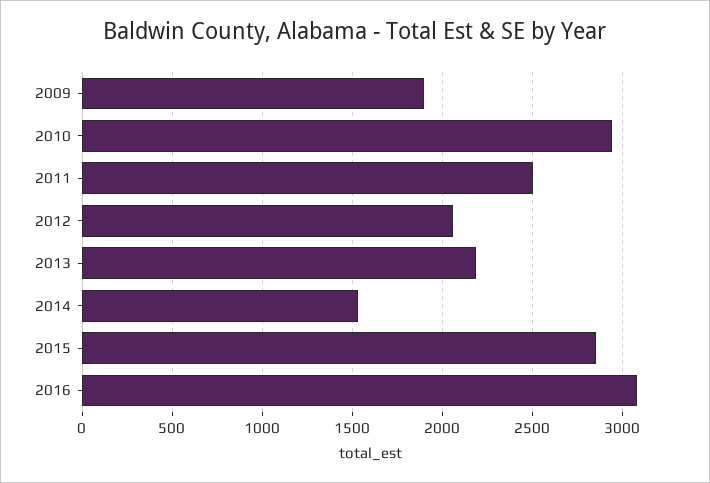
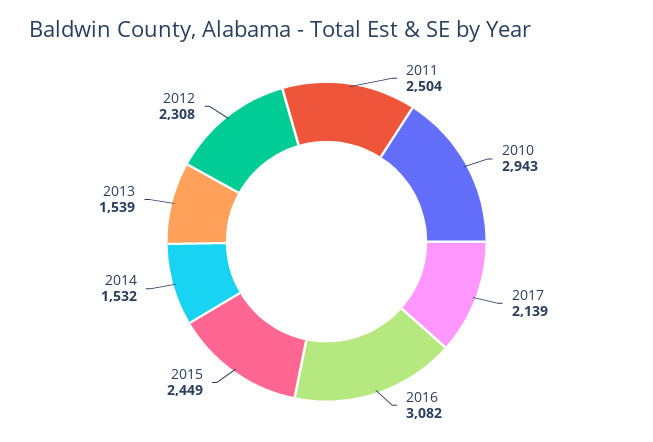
2009: 1900 -> none
2012: 2050 -> 2308
2013: 2200 -> 1539
2015: 2850 -> 2449
2017: none -> 2139

